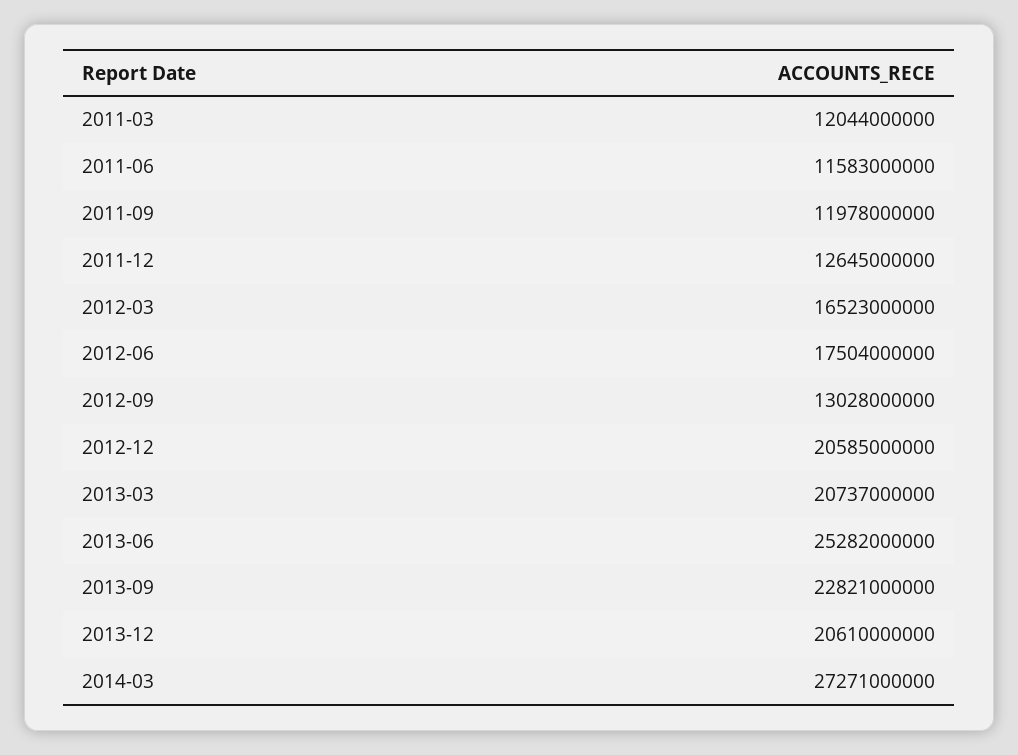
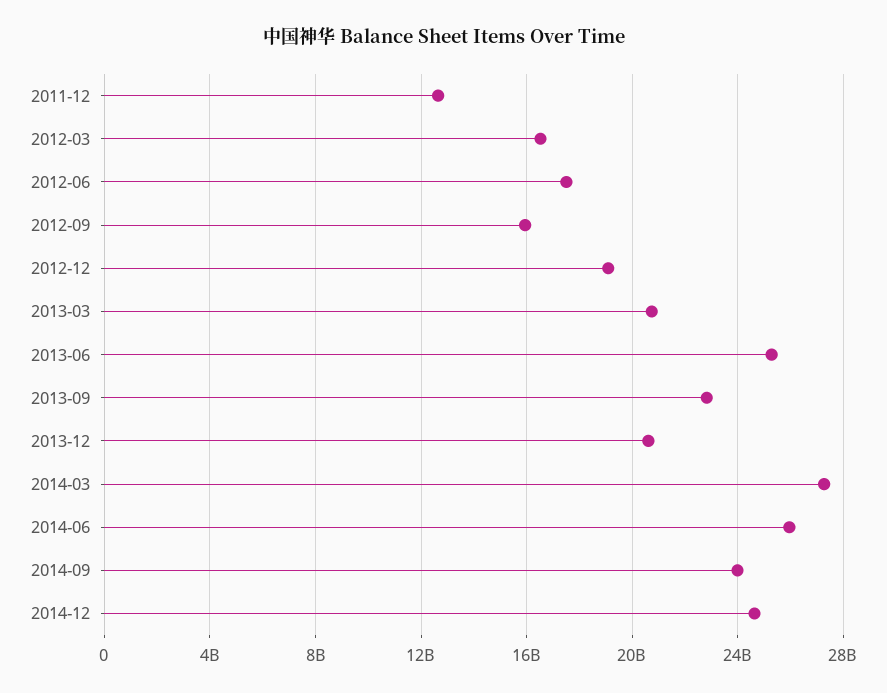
2011-03: 12044000000 -> none
2011-06: 11583000000 -> none
2011-09: 11978000000 -> none
2012-09: 13028000000 -> 16000000000
2012-12: 20585000000 -> 19000000000
2014-06: none -> 26000000000
2014-09: none -> 24000000000
2014-12: none -> 24500000000

